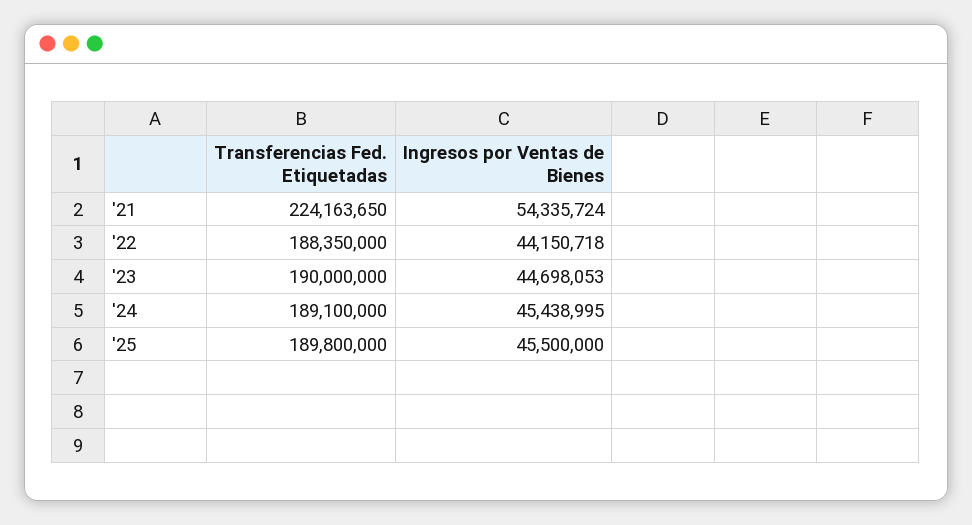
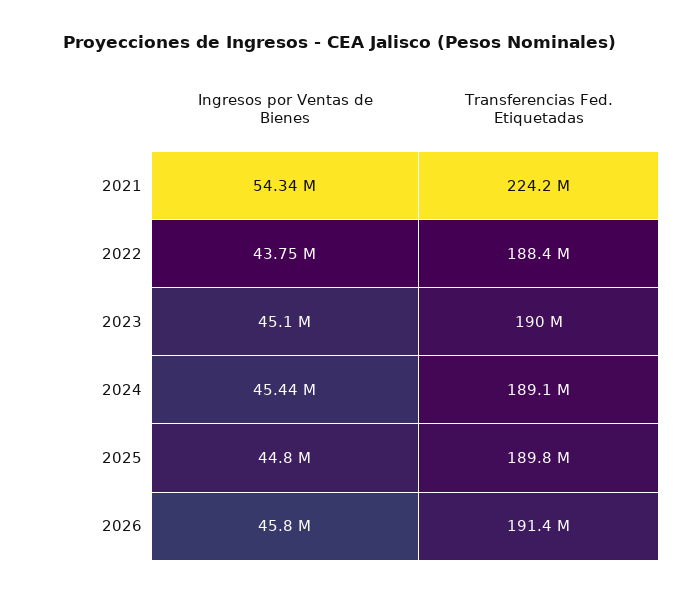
Ingresos por Ventas de Bienes, '22: 44150718 -> 43750000
Ingresos por Ventas de Bienes, '23: 44698053 -> 45100000
Ingresos por Ventas de Bienes, '25: 45500000 -> 44800000
Ingresos por Ventas de Bienes, 2026: none -> 45800000
Transferencias Fed. Etiquetadas, 2026: none -> 191400000

